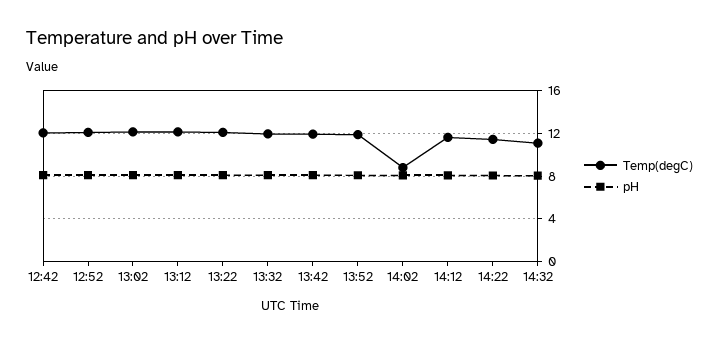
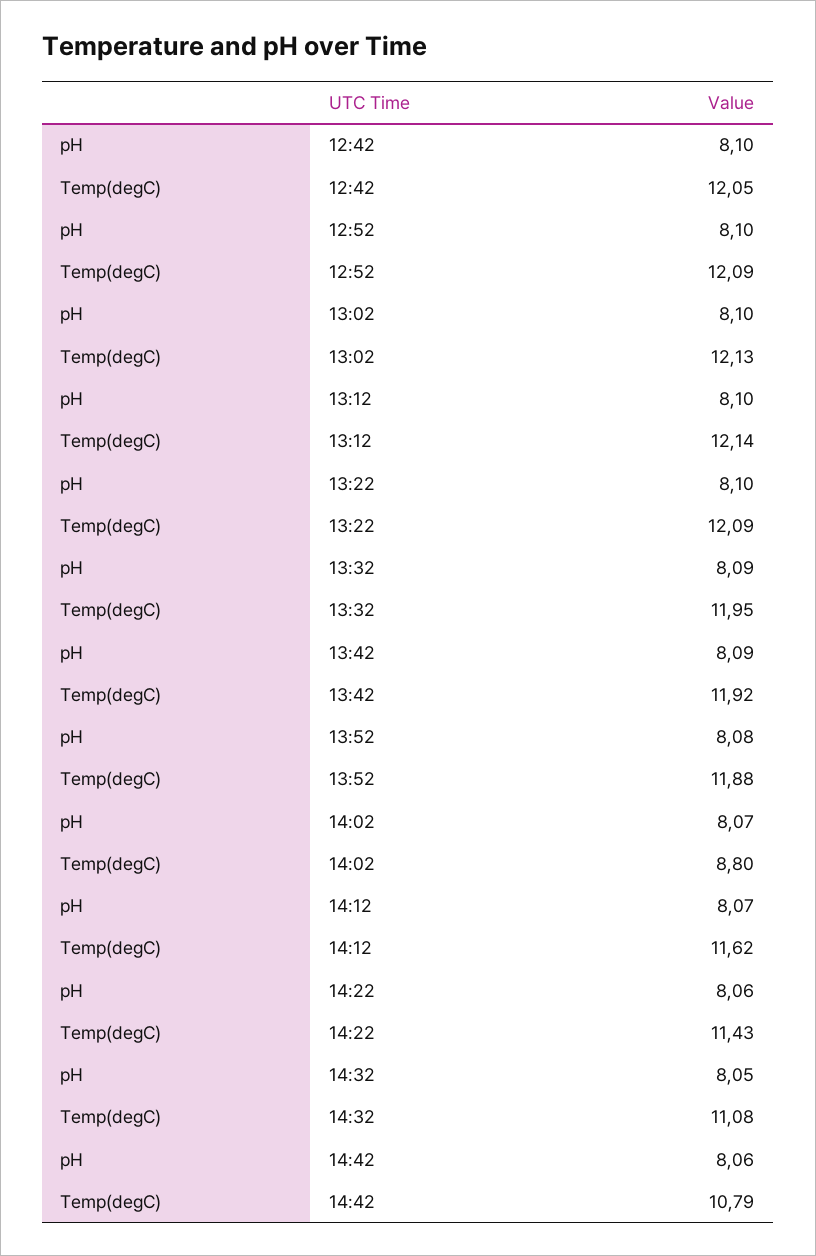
pH, 14:42: none -> 8.06
Temp(degC), 14:42: none -> 10.79

